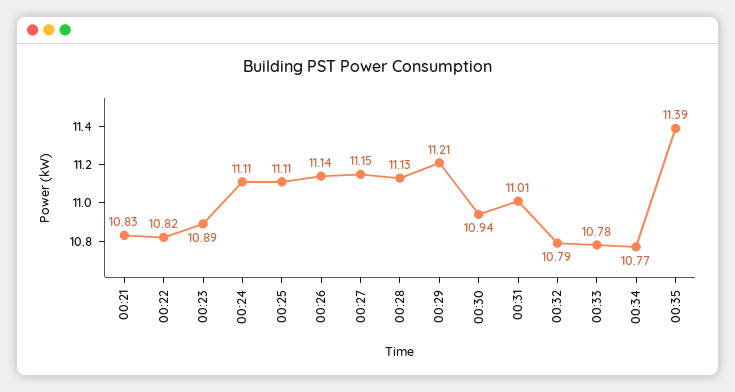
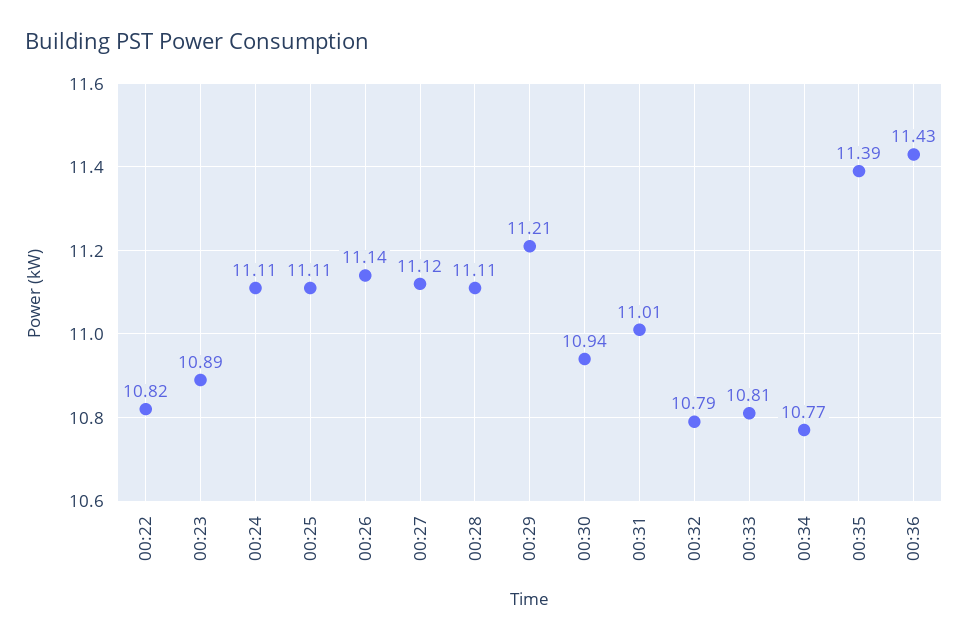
00:21: 10.83 -> none
00:27: 11.15 -> 11.12
00:28: 11.13 -> 11.11
00:33: 10.78 -> 10.81
00:36: none -> 11.43

